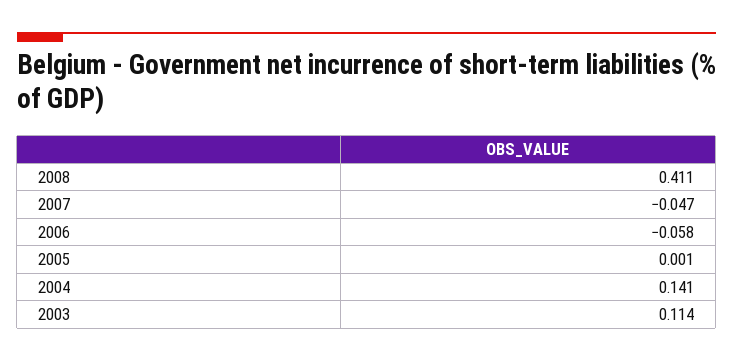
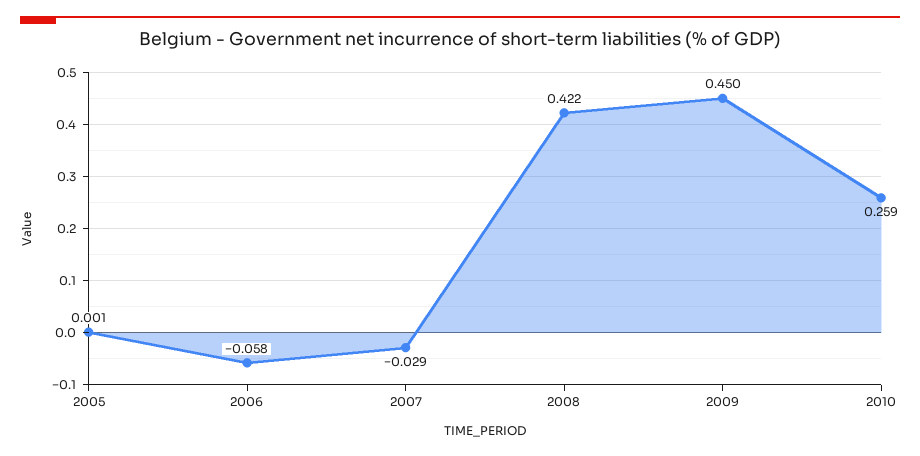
2008: 0.411 -> 0.422
2007: -0.047 -> -0.029
2004: 0.141 -> none
2003: 0.114 -> none
2009: none -> 0.45
2010: none -> 0.259

